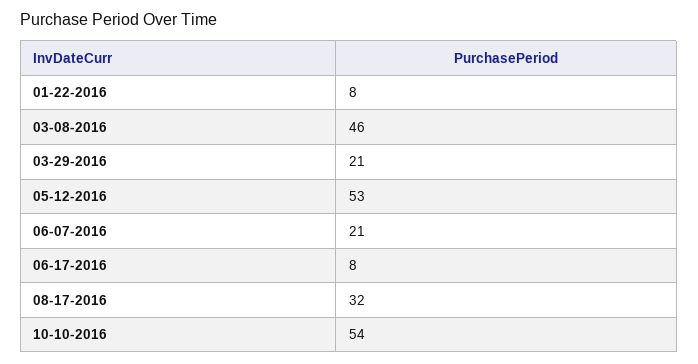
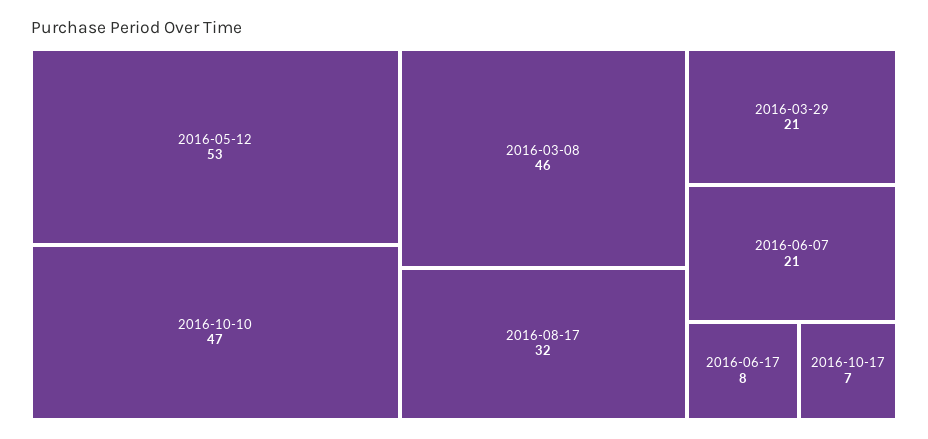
01-22-2016: 8 -> none
10-10-2016: 54 -> 47
2016-10-17: none -> 7

